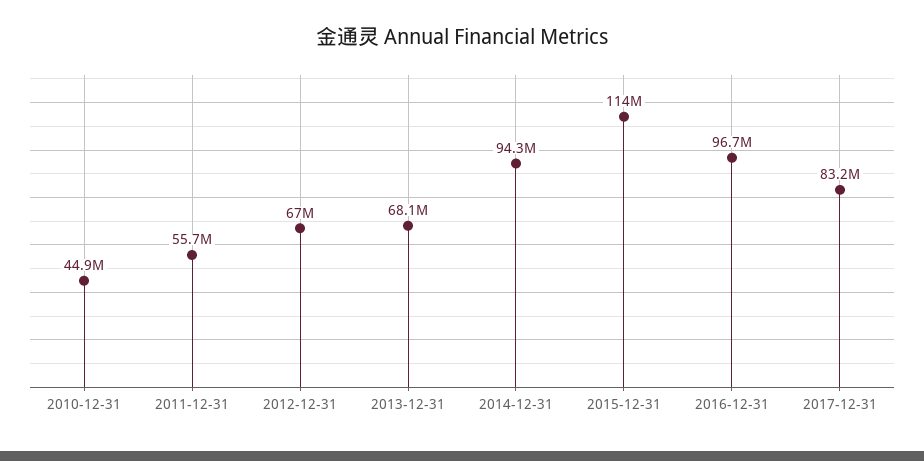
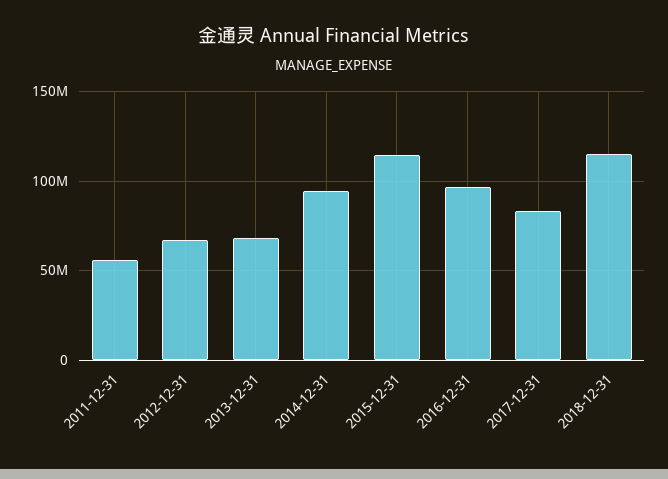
2010-12-31: 44900000 -> none
2018-12-31: none -> 115000000

